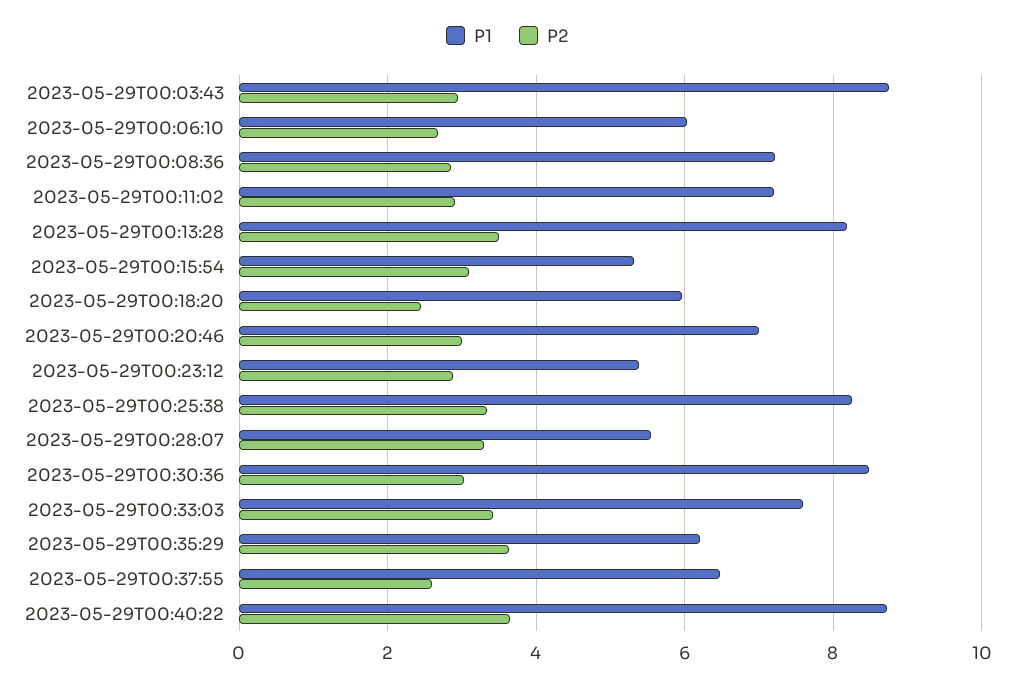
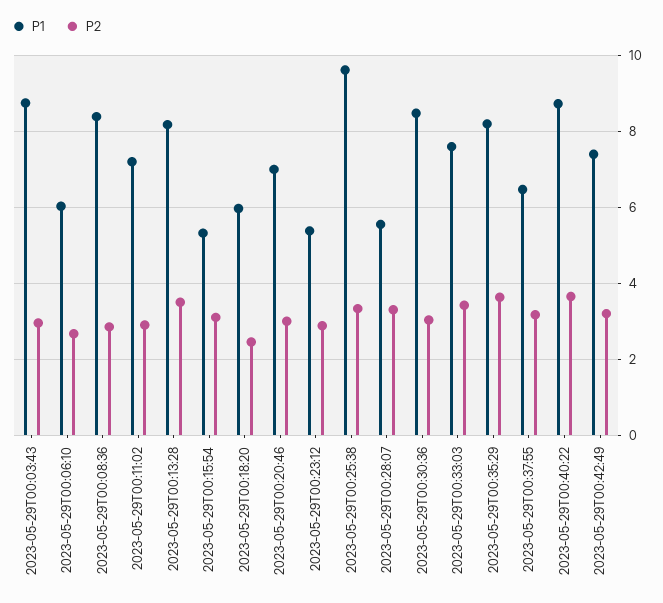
P1, 2023-05-29T00:08:36: 7.2 -> 8.4
P1, 2023-05-29T00:25:38: 8.2 -> 9.6
P1, 2023-05-29T00:35:29: 6.2 -> 8.2
P2, 2023-05-29T00:37:55: 2.6 -> 3.2
P1, 2023-05-29T00:42:49: none -> 7.4
P2, 2023-05-29T00:42:49: none -> 3.2

